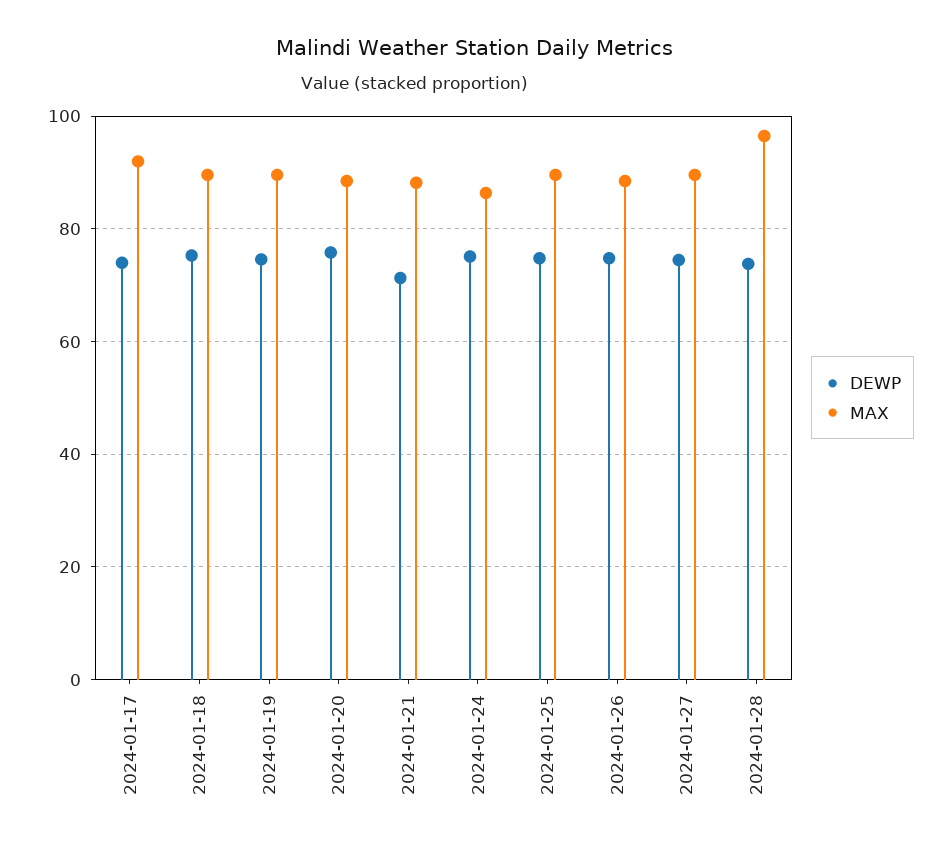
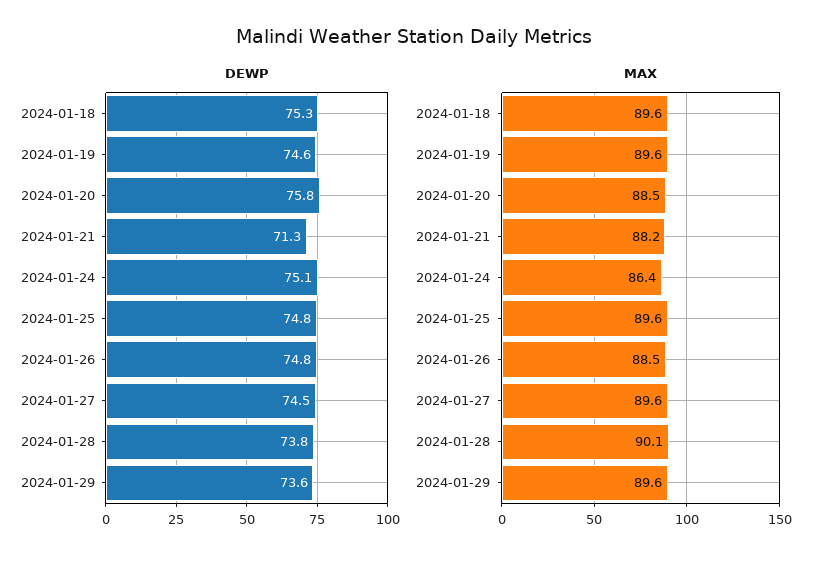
DEWP, 2024-01-17: 74 -> none
MAX, 2024-01-17: 92 -> none
MAX, 2024-01-28: 96 -> 90.1
DEWP, 2024-01-29: none -> 73.6
MAX, 2024-01-29: none -> 89.6

